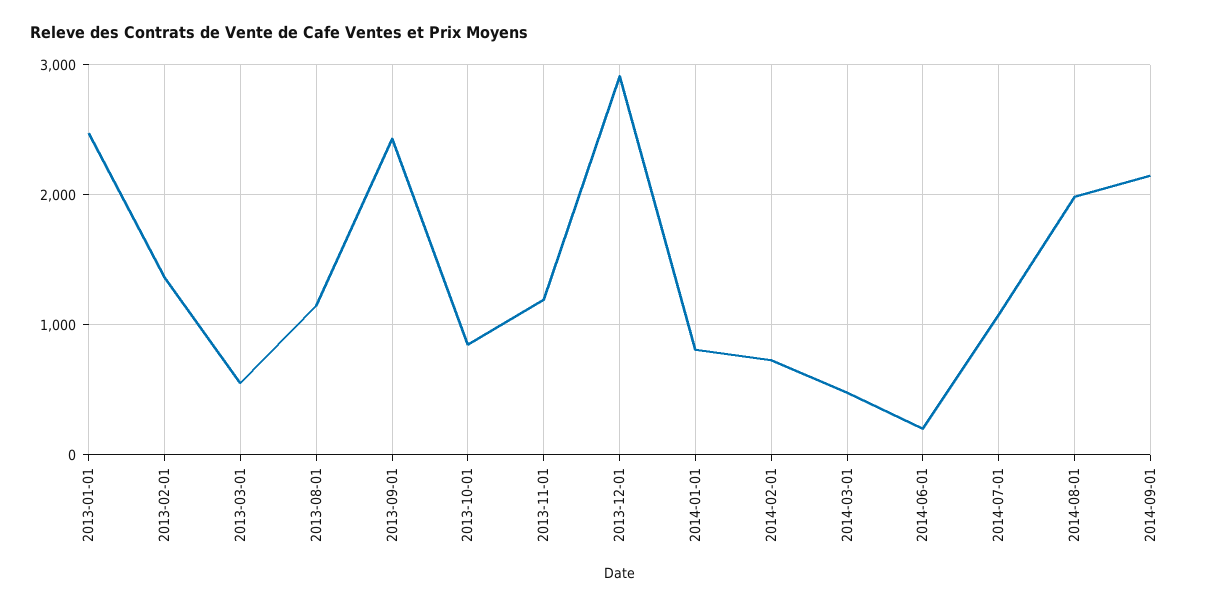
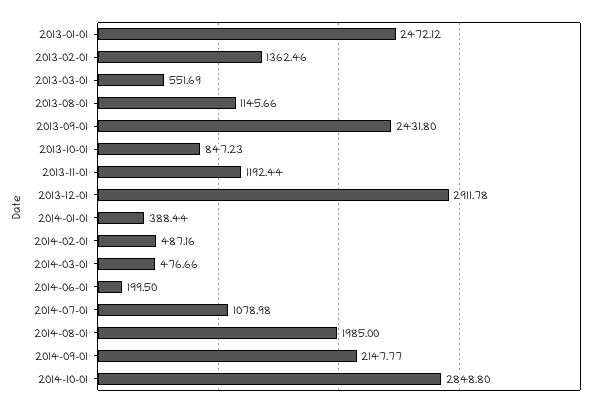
2014-01-01: 800 -> 388.44
2014-02-01: 700 -> 487.16
2014-10-01: none -> 2848.8

